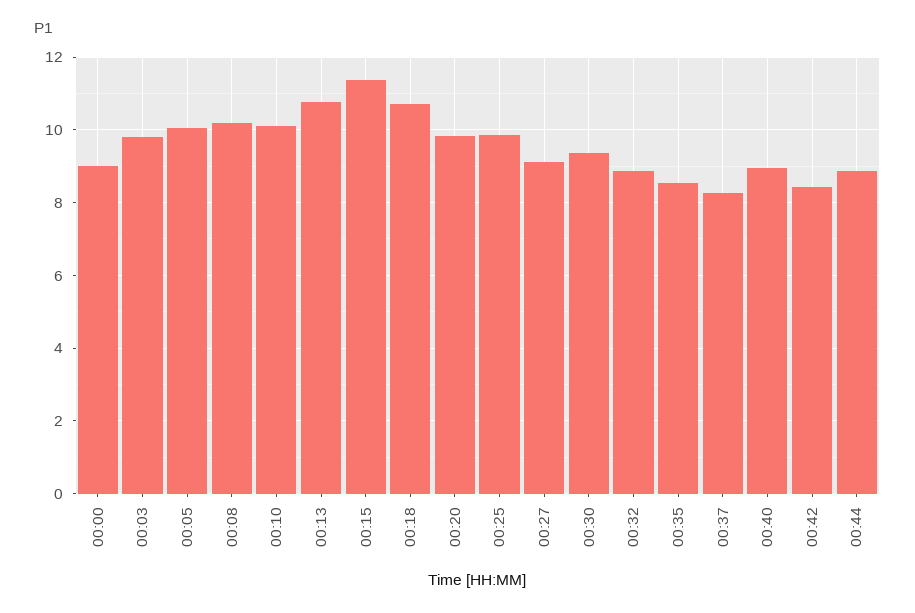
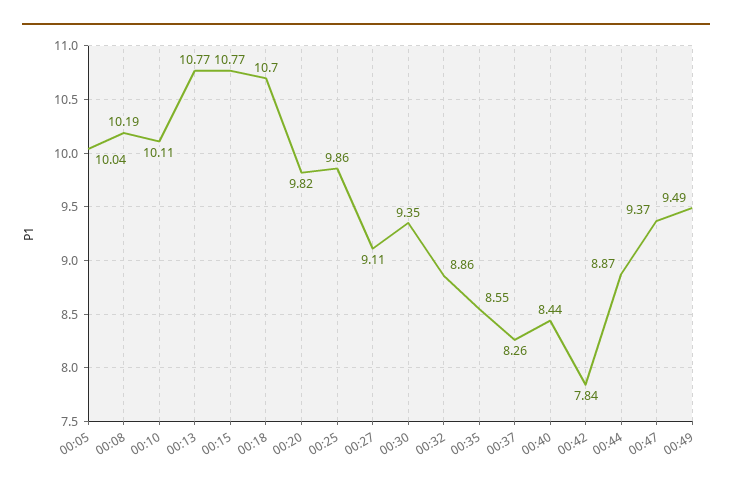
00:00: 9 -> none
00:03: 9.8 -> none
00:15: 11.4 -> 10.77
00:40: 9 -> 8.44
00:42: 8.4 -> 7.84
00:47: none -> 9.37
00:49: none -> 9.49

